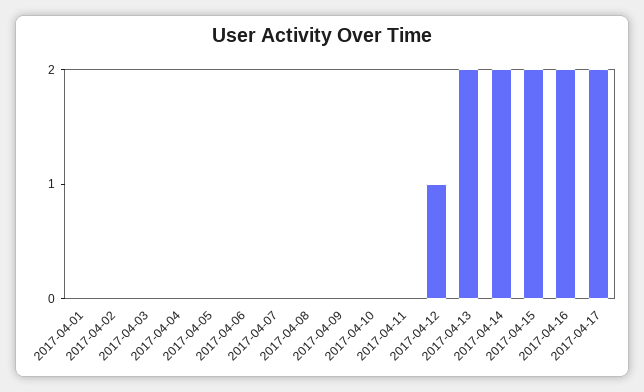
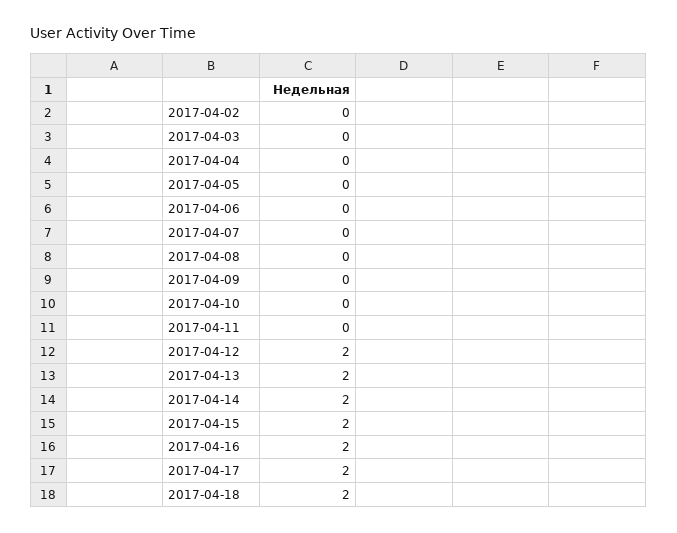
2017-04-01: 0 -> none
2017-04-12: 1 -> 2
2017-04-18: none -> 2

